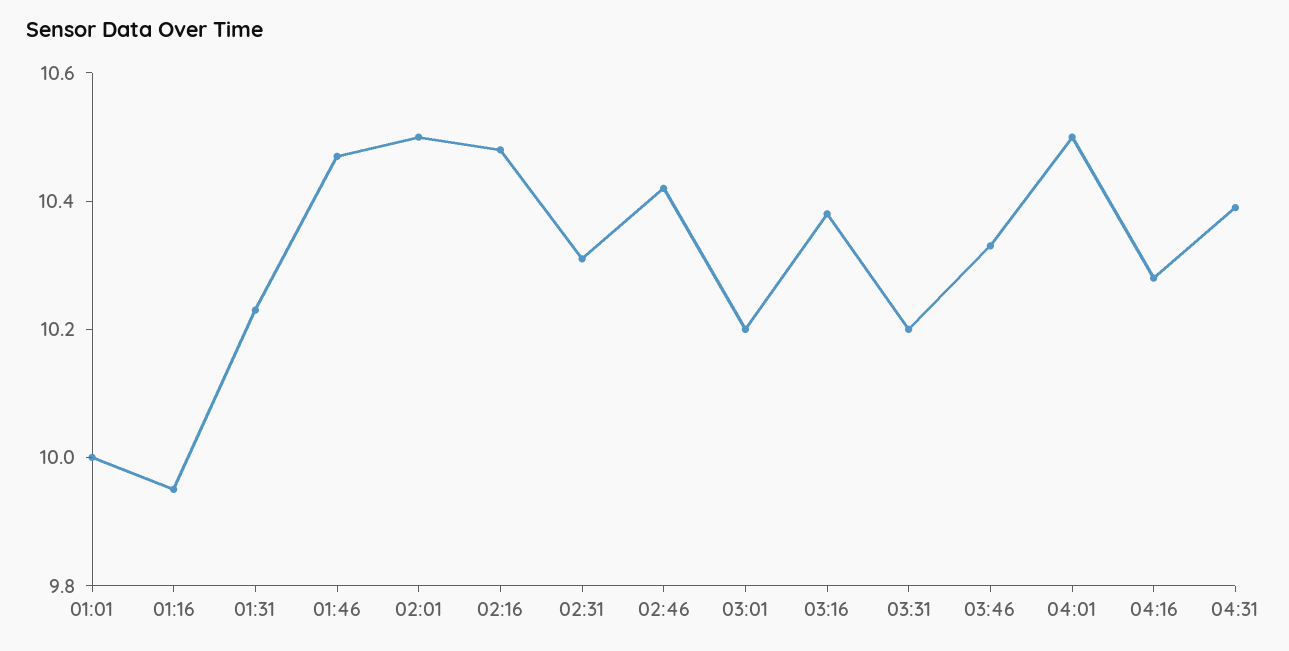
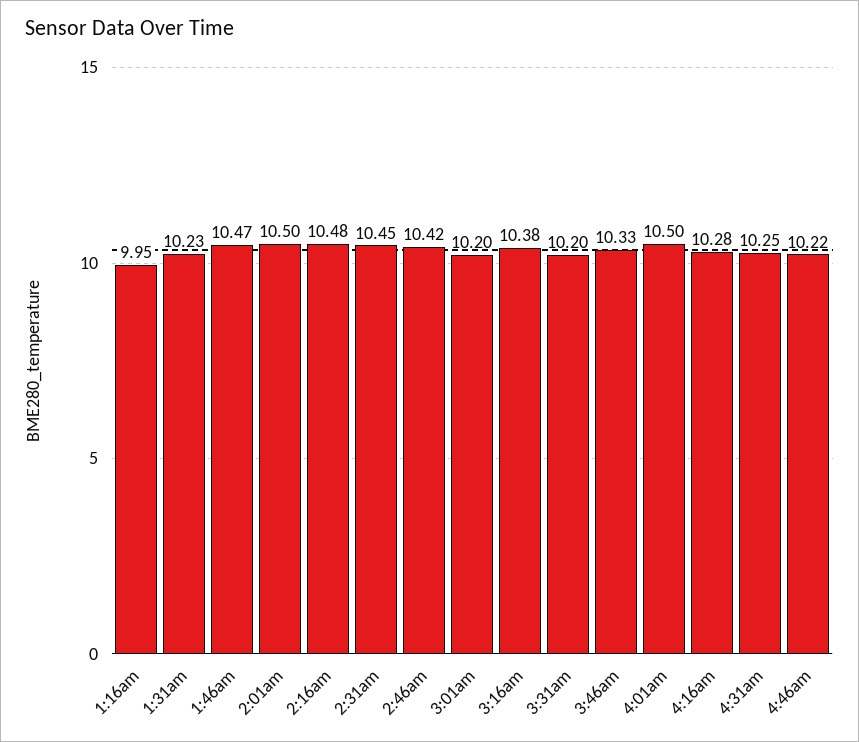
01:01: 10 -> none
02:31: 10.3 -> 10.45
04:31: 10.4 -> 10.25
4:46am: none -> 10.22

